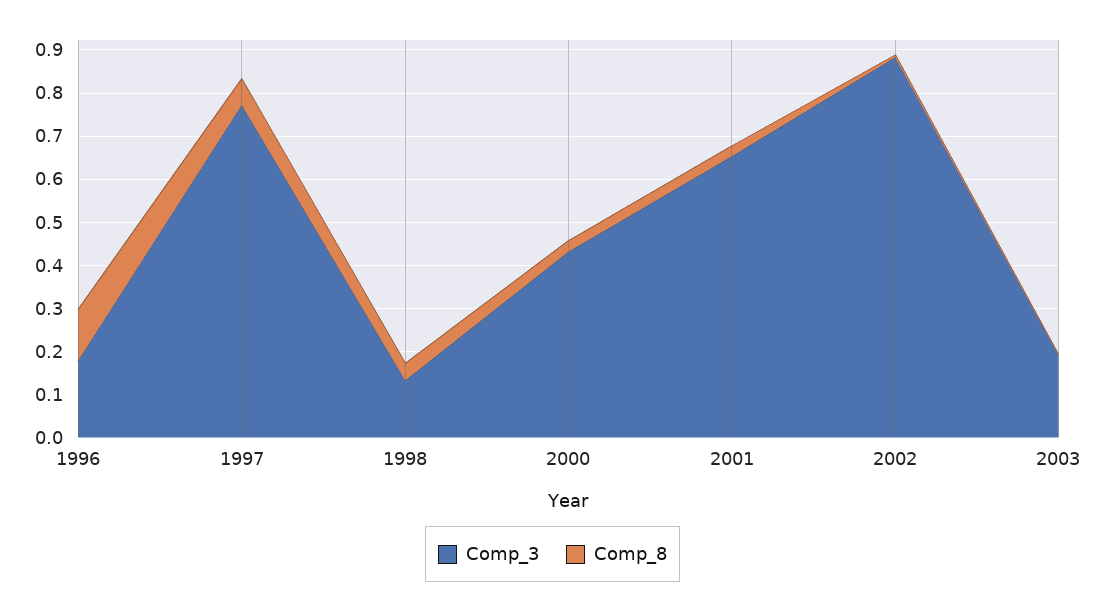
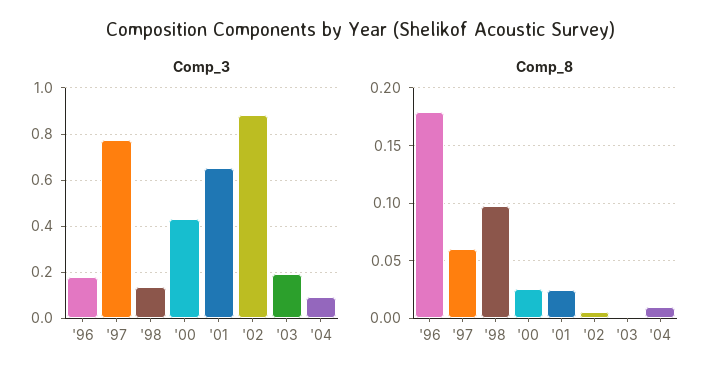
Comp_8, 1996: 0.12 -> 0.18
Comp_8, 1998: 0.04 -> 0.1
Comp_3, '04: none -> 0.1
Comp_8, '04: none -> 0.01

